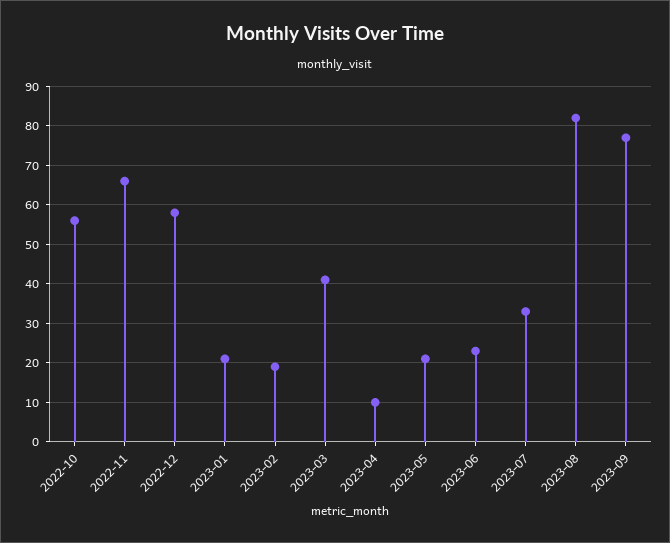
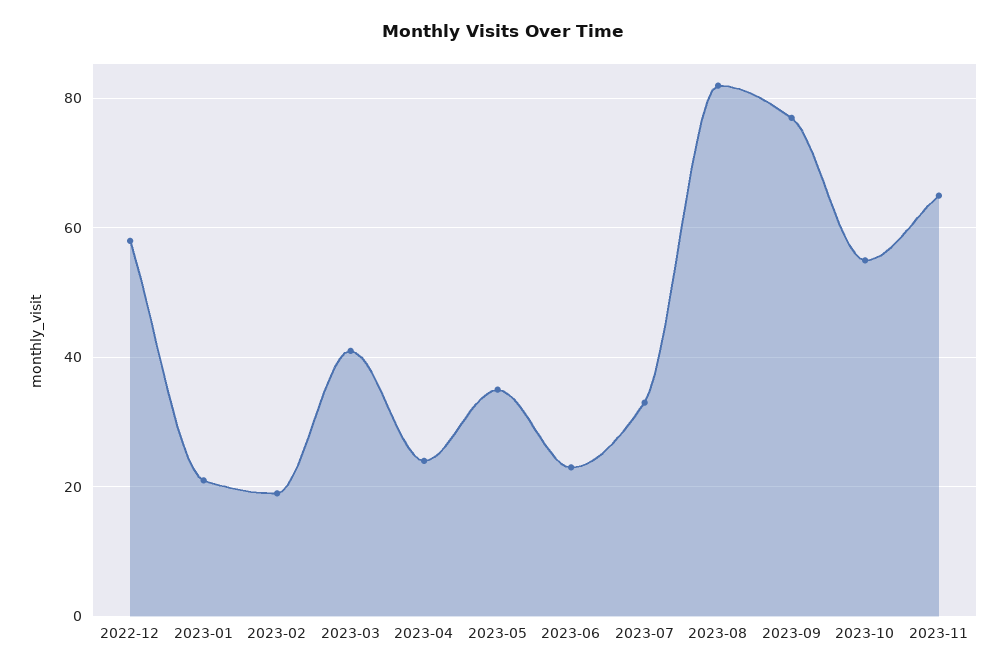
2022-10: 55 -> none
2022-11: 65 -> none
2023-04: 10 -> 25
2023-05: 20 -> 35
2023-10: none -> 55
2023-11: none -> 65

